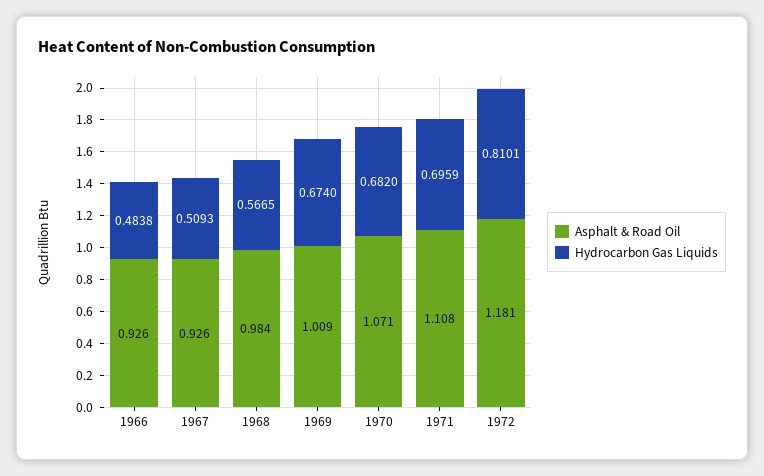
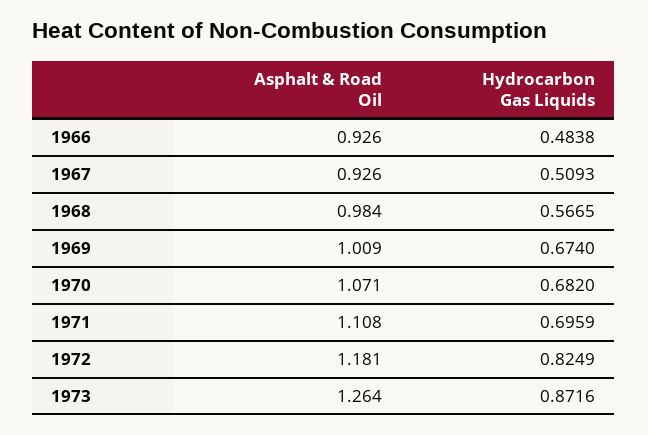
Hydrocarbon Gas Liquids, 1972: 0.8101 -> 0.8249
Asphalt & Road Oil, 1973: none -> 1.264
Hydrocarbon Gas Liquids, 1973: none -> 0.8716

